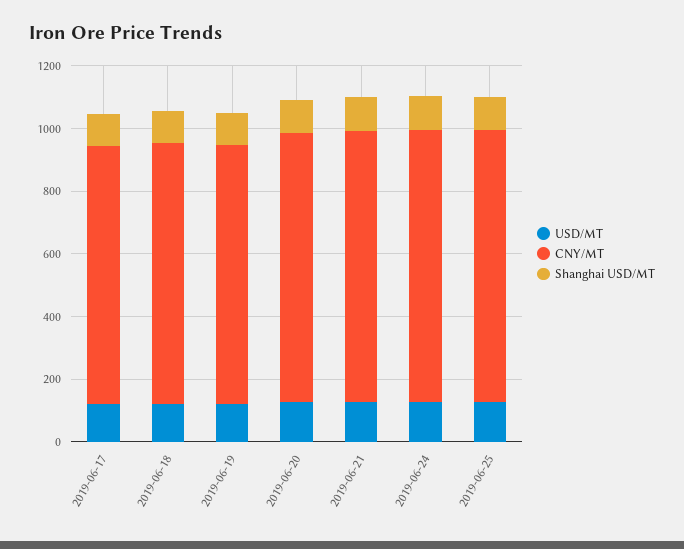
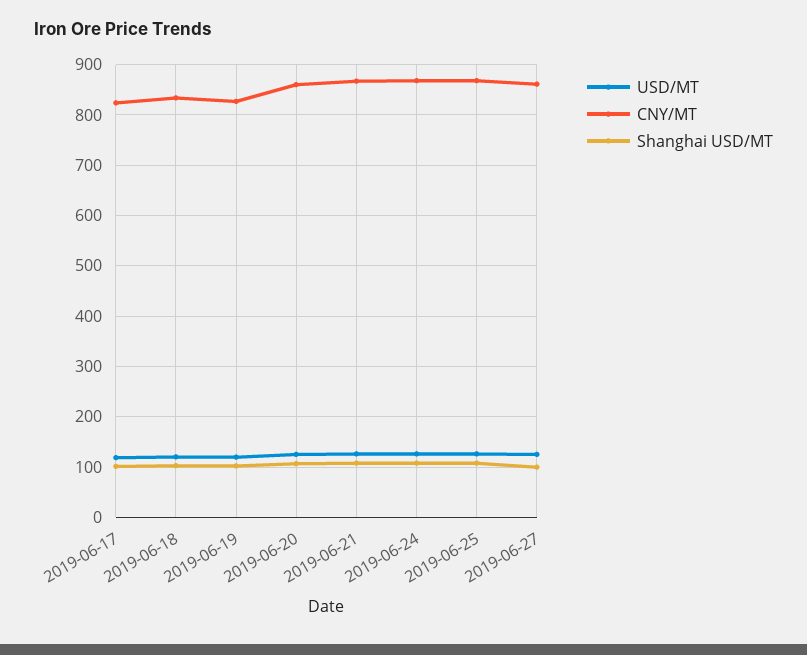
USD/MT, 2019-06-27: none -> 120
CNY/MT, 2019-06-27: none -> 860
Shanghai USD/MT, 2019-06-27: none -> 100

